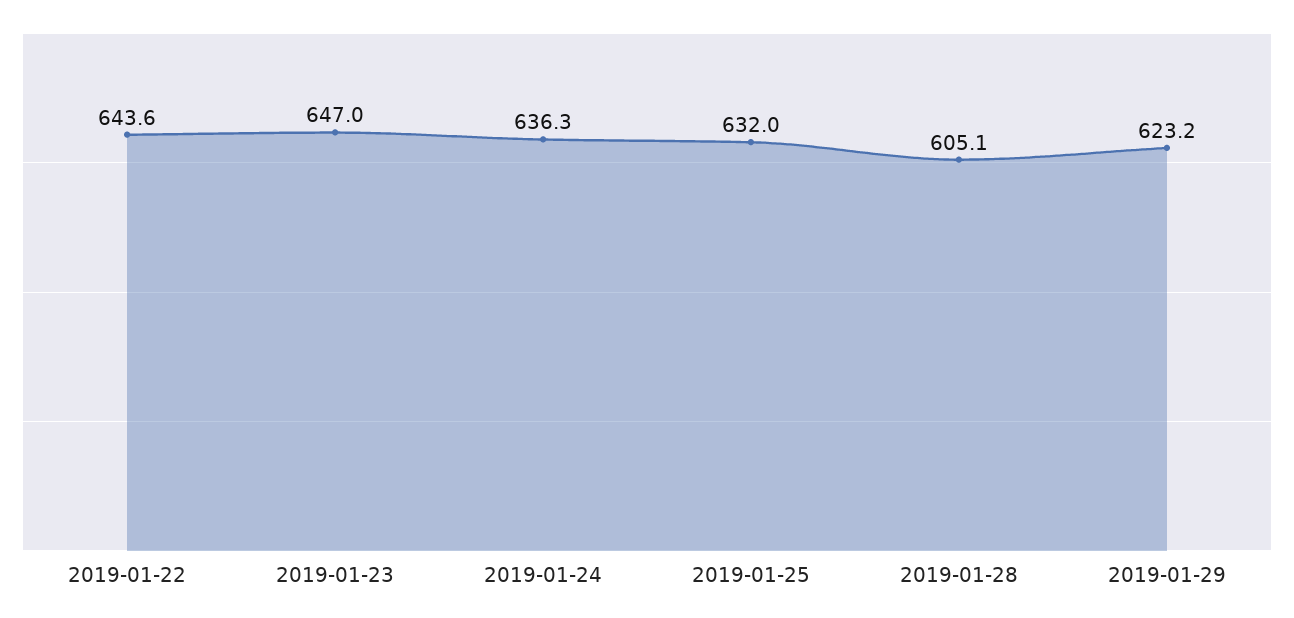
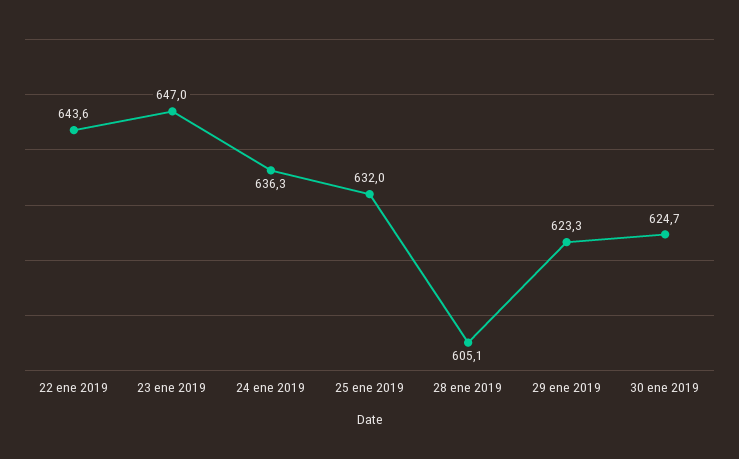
2019-01-29: 623.2 -> 623.3
30 ene 2019: none -> 624.7

